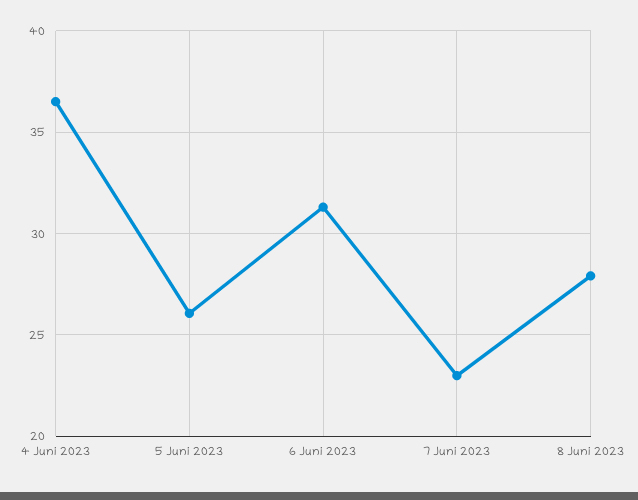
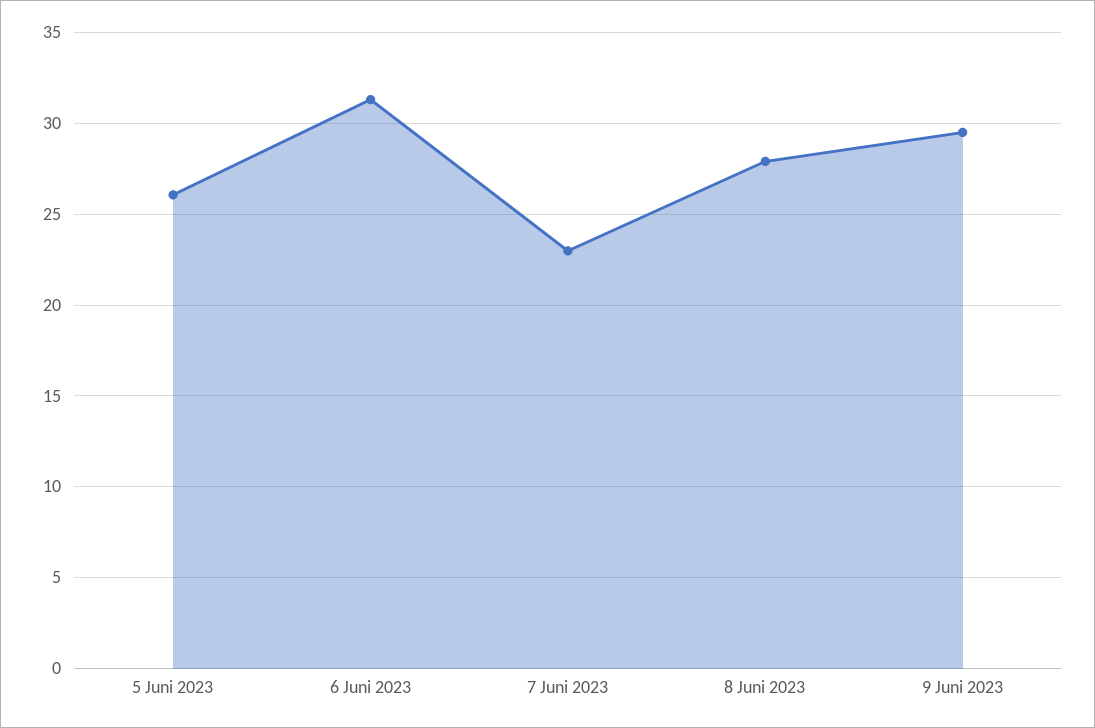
4 Juni 2023: 36.5 -> none
9 Juni 2023: none -> 29.5

